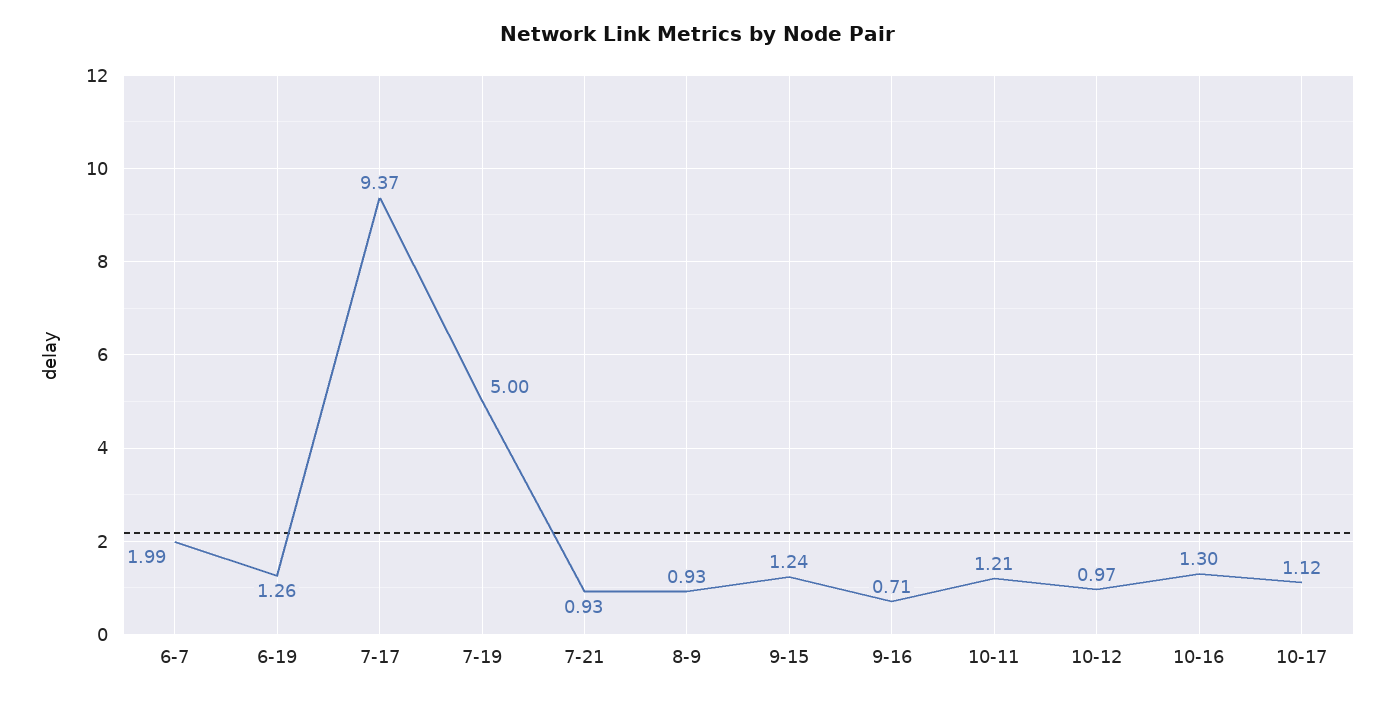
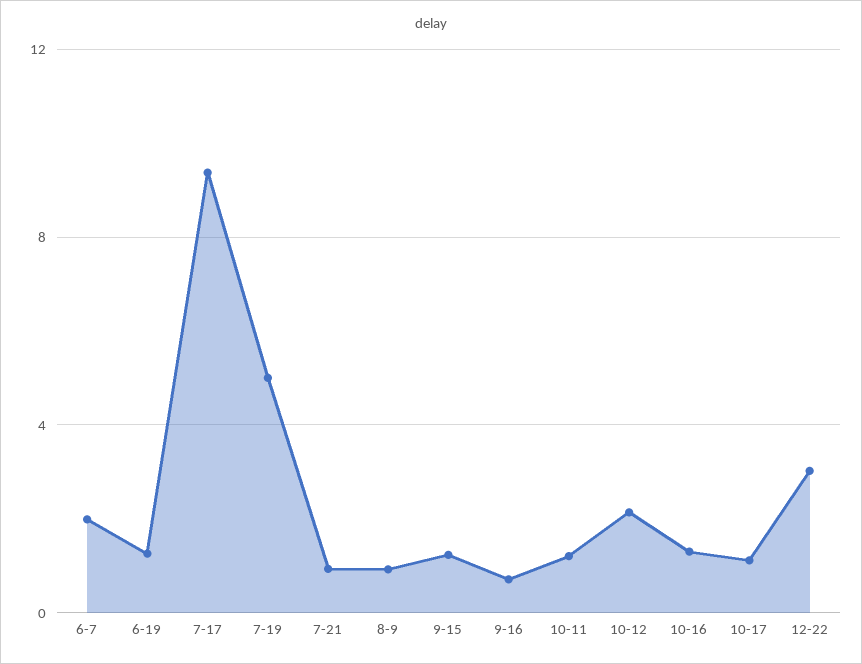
10-12: 0.97 -> 2
12-22: none -> 3

